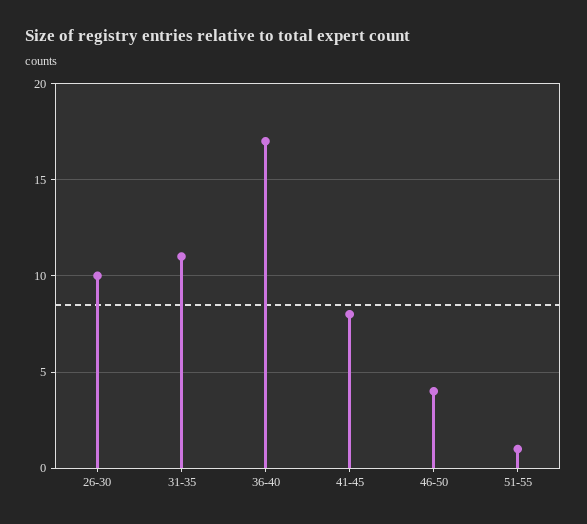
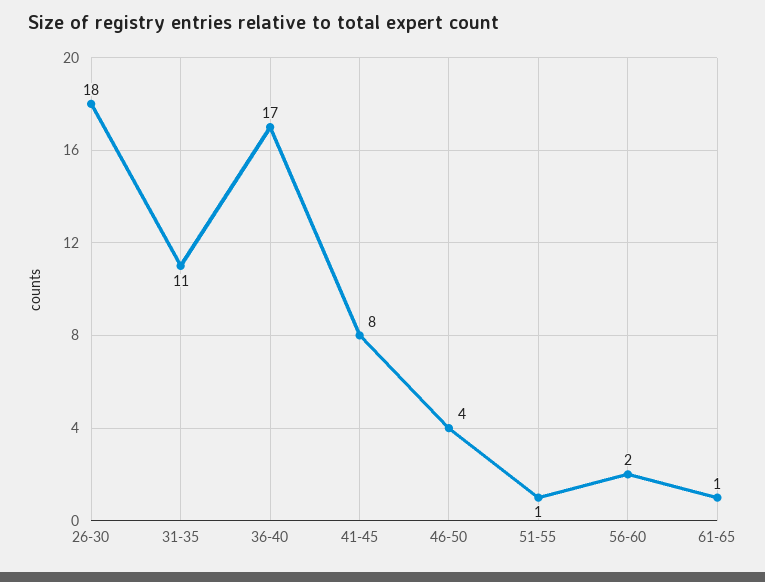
26-30: 10 -> 18
56-60: none -> 2
61-65: none -> 1

